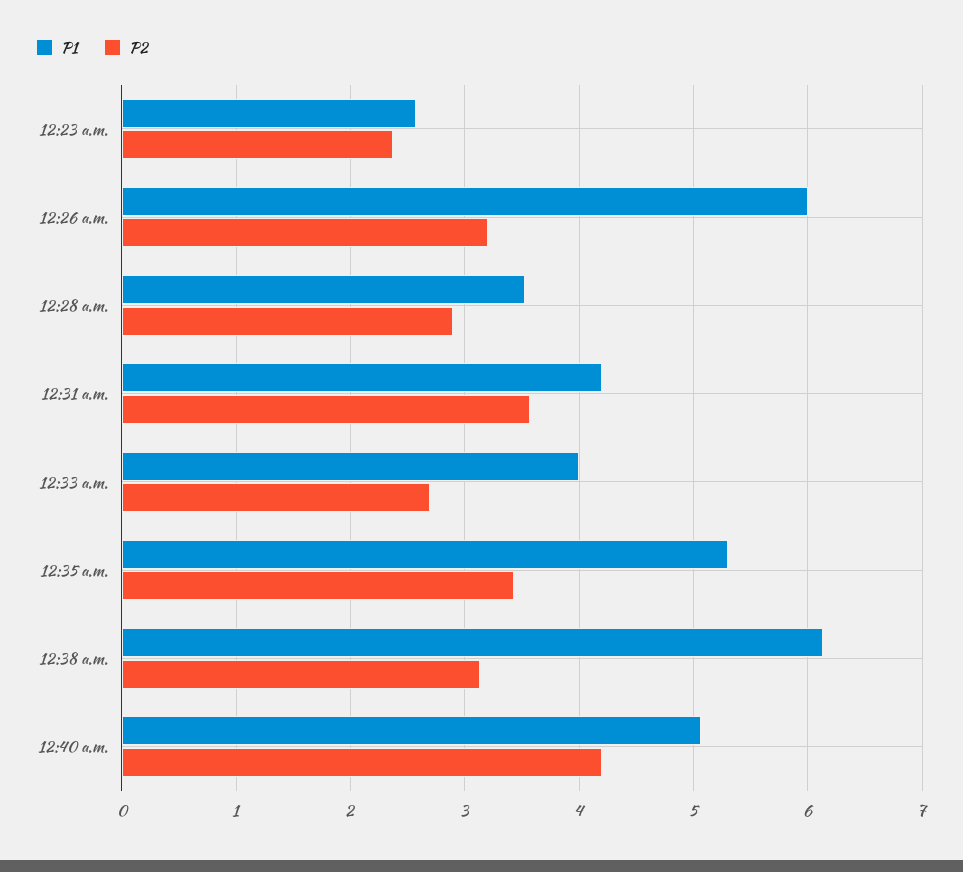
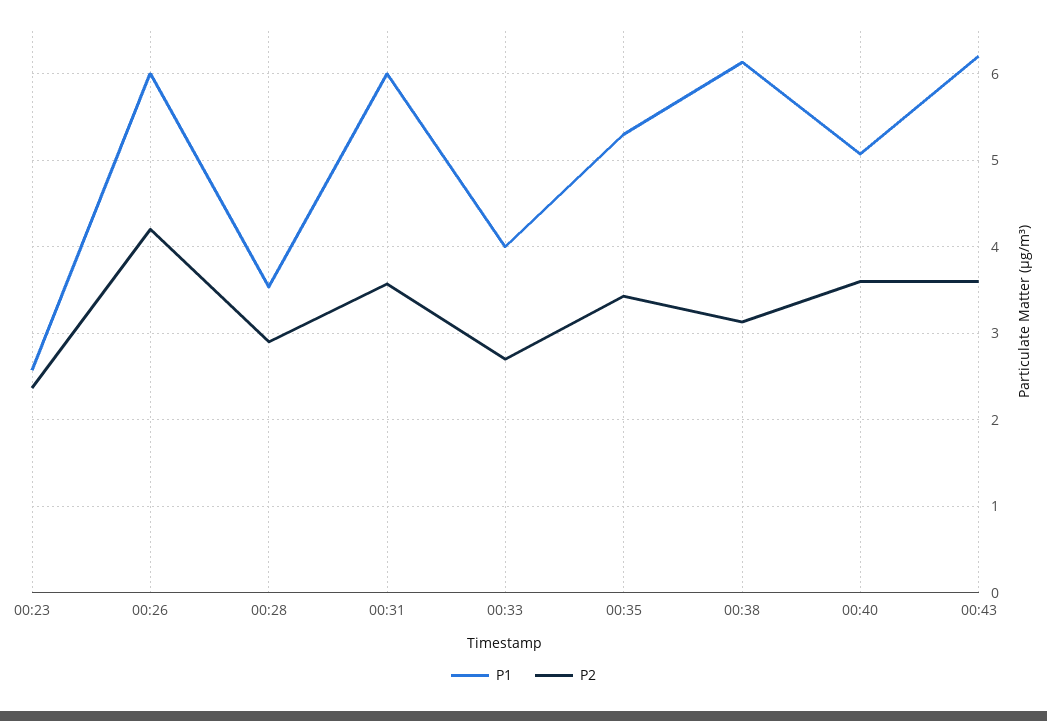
P2, 12:26 a.m.: 3.2 -> 4.2
P1, 12:31 a.m.: 4.2 -> 6
P2, 12:40 a.m.: 4.2 -> 3.6
P1, 00:43: none -> 6.2
P2, 00:43: none -> 3.6

